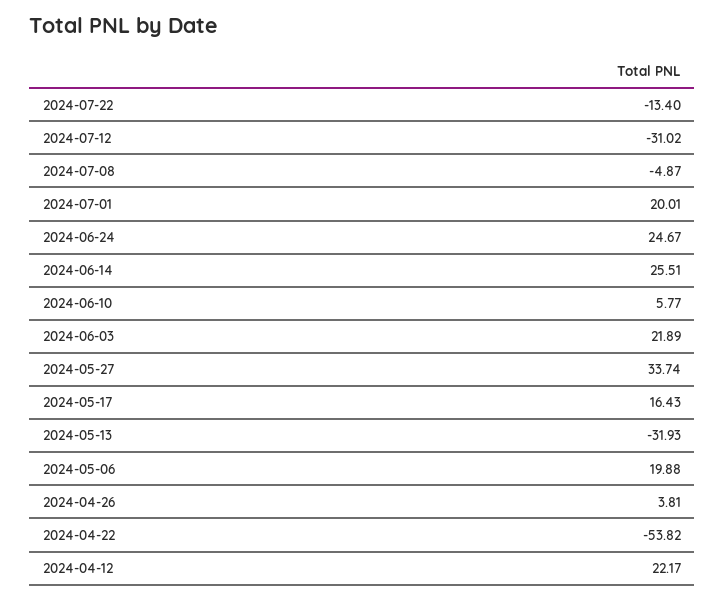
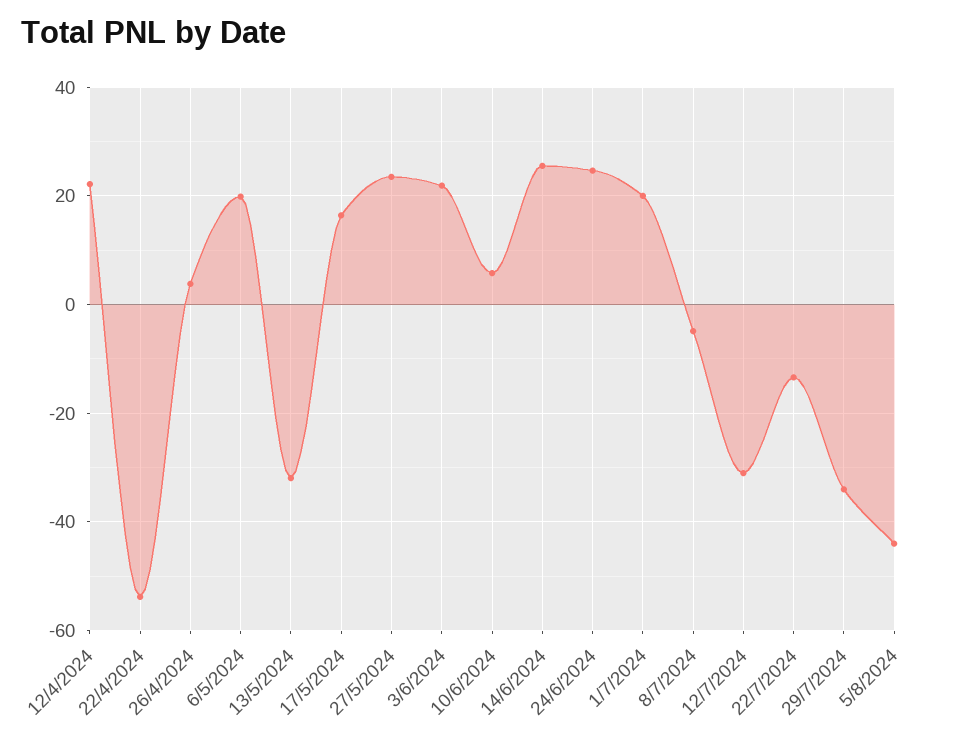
2024-05-27: 33.74 -> 24
29/7/2024: none -> -34
5/8/2024: none -> -44

